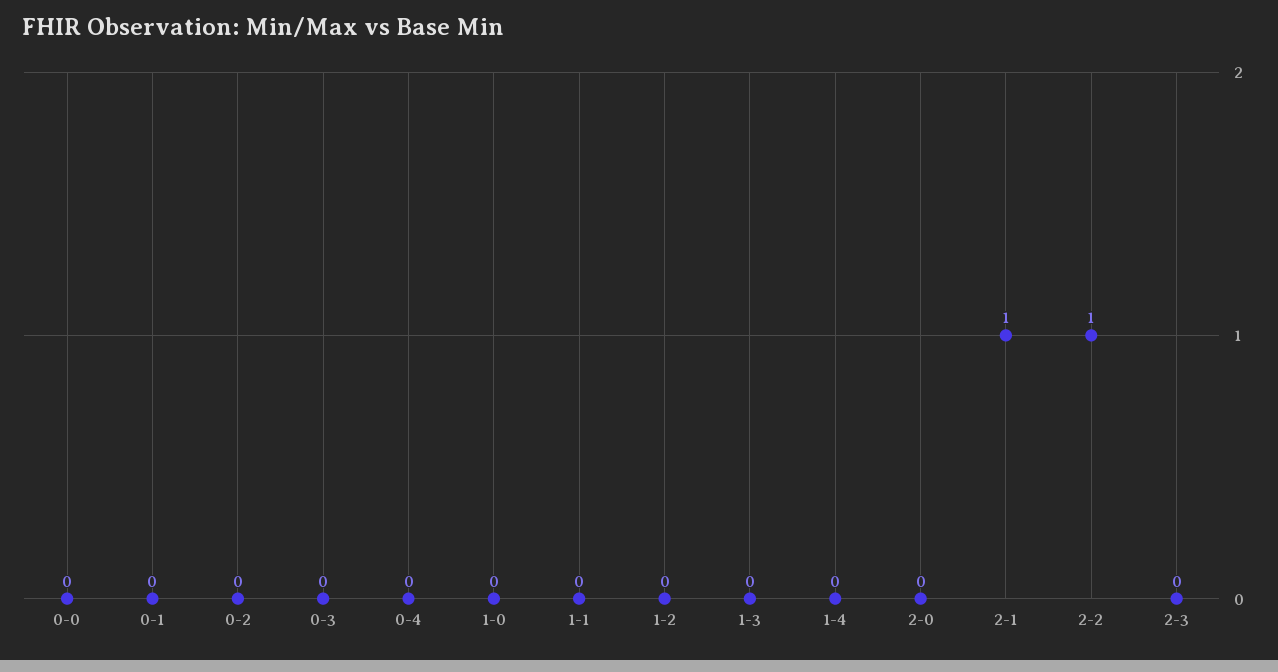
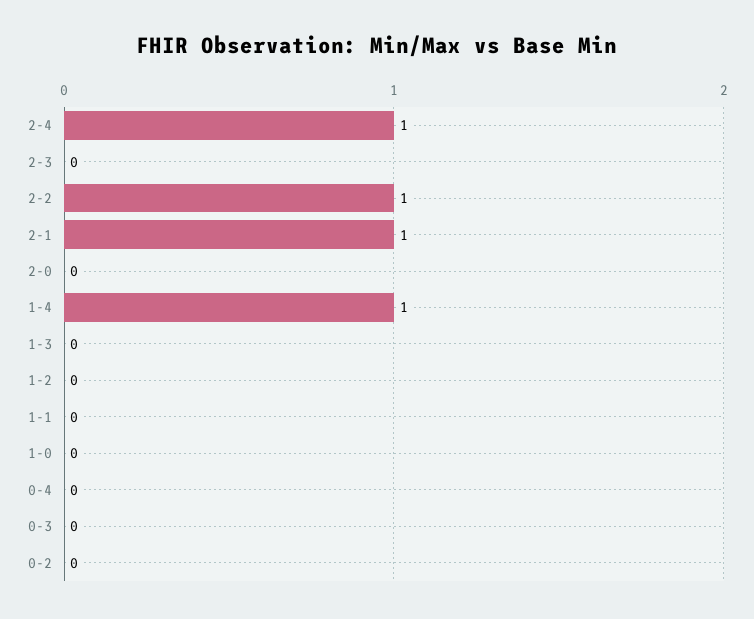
0-0: 0 -> none
0-1: 0 -> none
1-4: 0 -> 1
2-4: none -> 1

